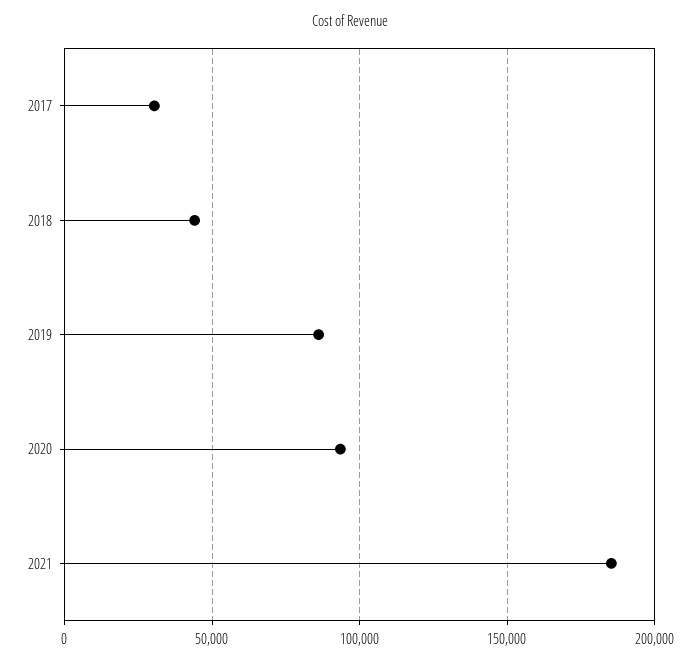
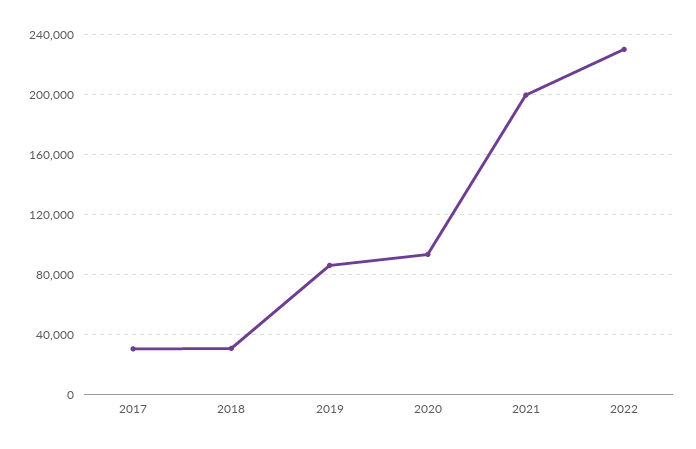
2018: 45000 -> 30000
2021: 185000 -> 200000
2022: none -> 230000

